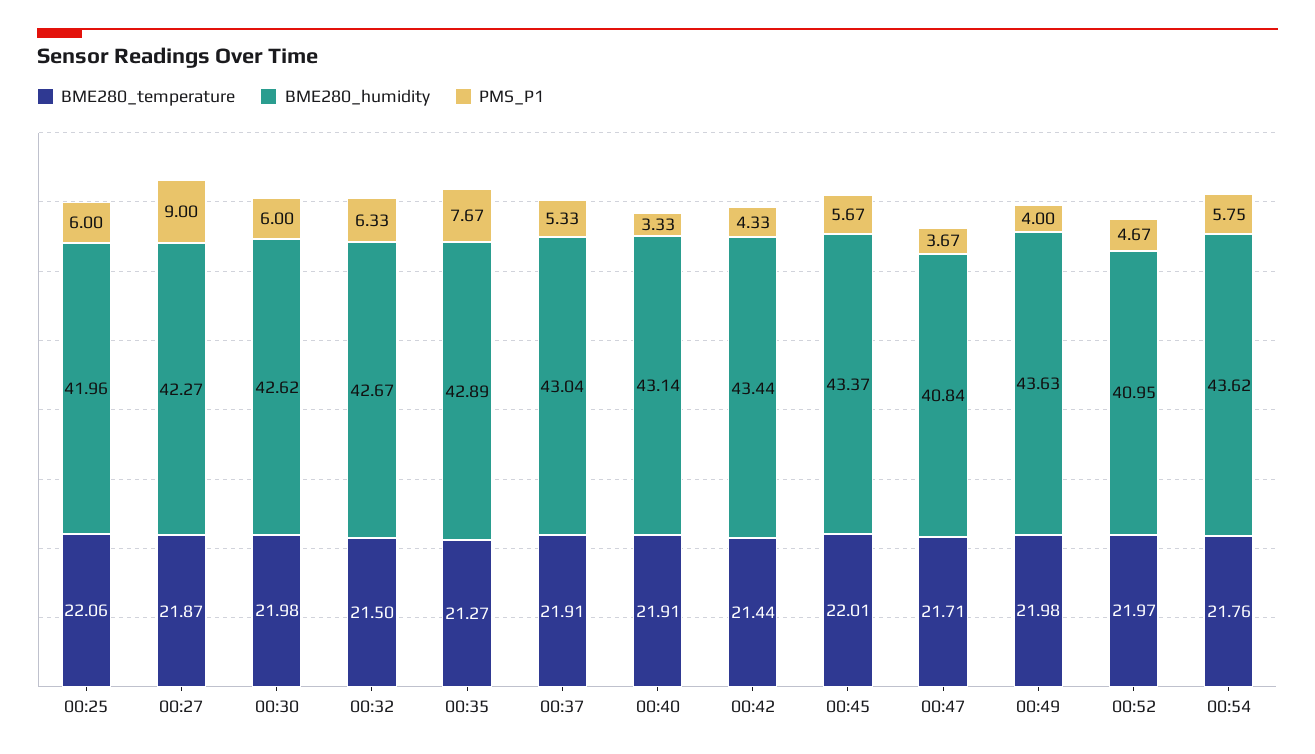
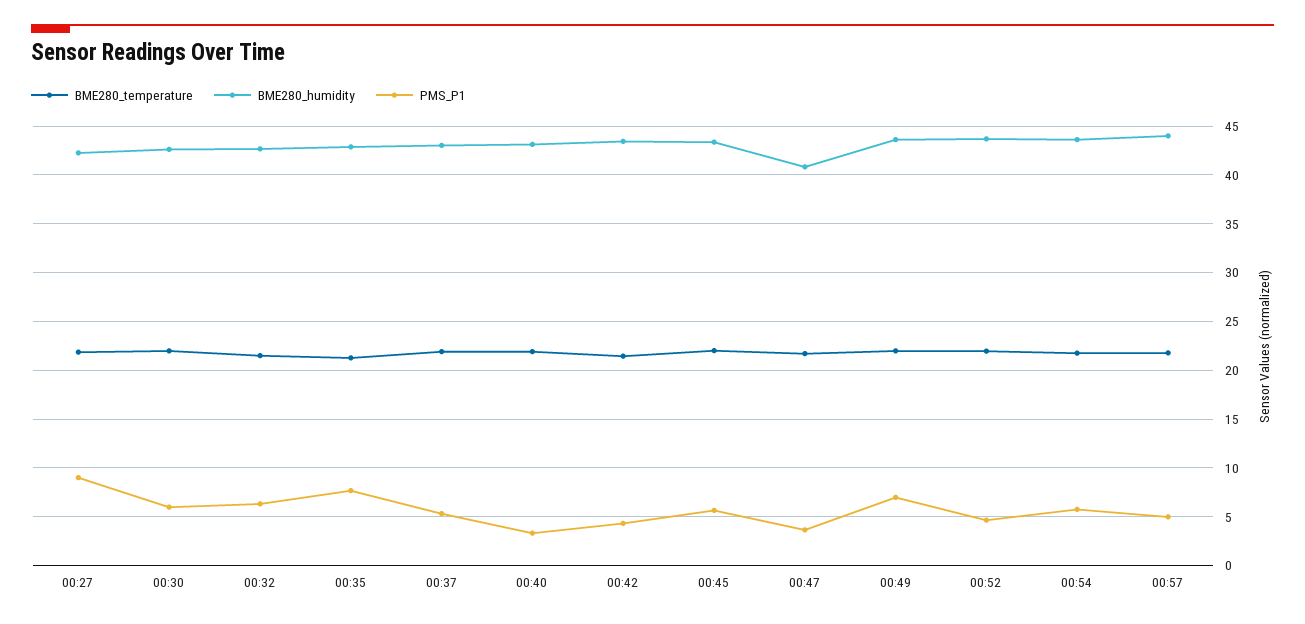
BME280_temperature, 00:25: 22.06 -> none
BME280_humidity, 00:25: 41.96 -> none
PMS_P1, 00:25: 6 -> none
PMS_P1, 00:49: 4 -> 7
BME280_humidity, 00:52: 40.95 -> 44
BME280_temperature, 00:57: none -> 22
BME280_humidity, 00:57: none -> 44
PMS_P1, 00:57: none -> 5

